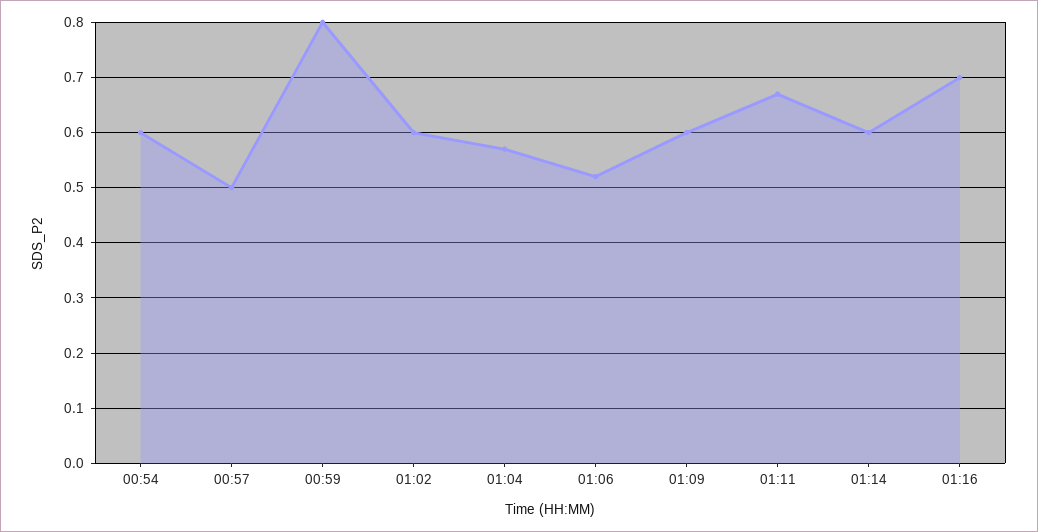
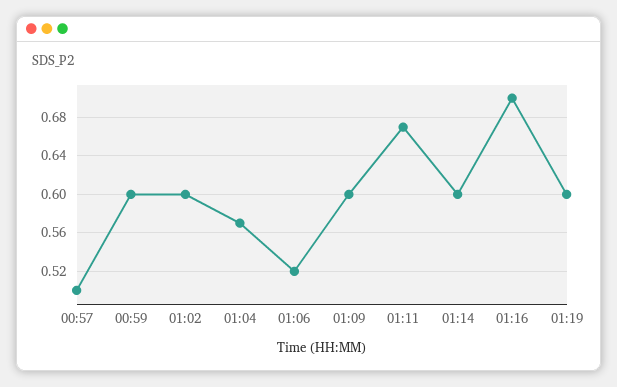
00:54: 0.6 -> none
00:59: 0.8 -> 0.6
01:19: none -> 0.6

